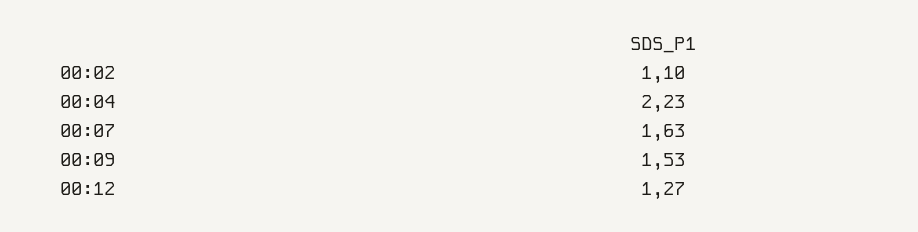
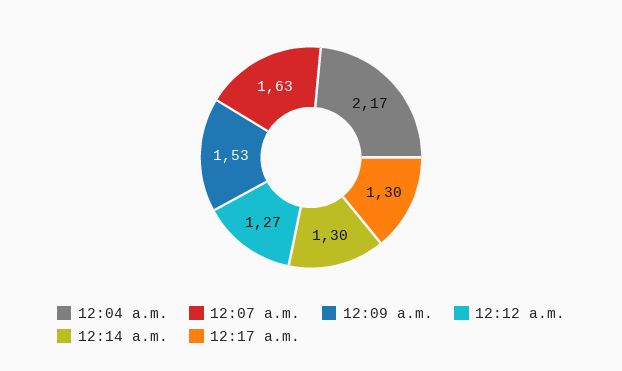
00:02: 1.1 -> none
00:04: 2.23 -> 2.17
12:14 a.m.: none -> 1.3
12:17 a.m.: none -> 1.3

